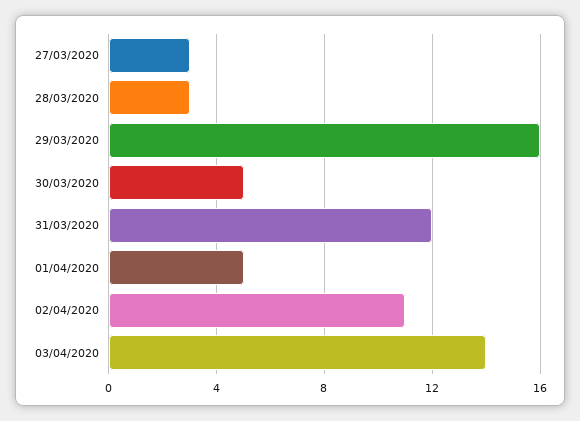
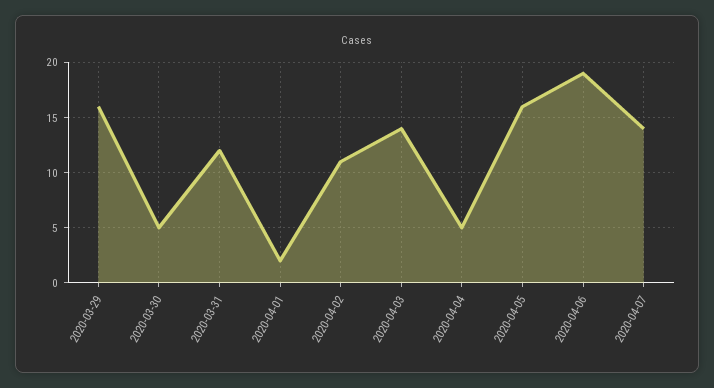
27/03/2020: 3 -> none
28/03/2020: 3 -> none
01/04/2020: 5 -> 2
2020-04-04: none -> 5
2020-04-05: none -> 16
2020-04-06: none -> 19
2020-04-07: none -> 14

